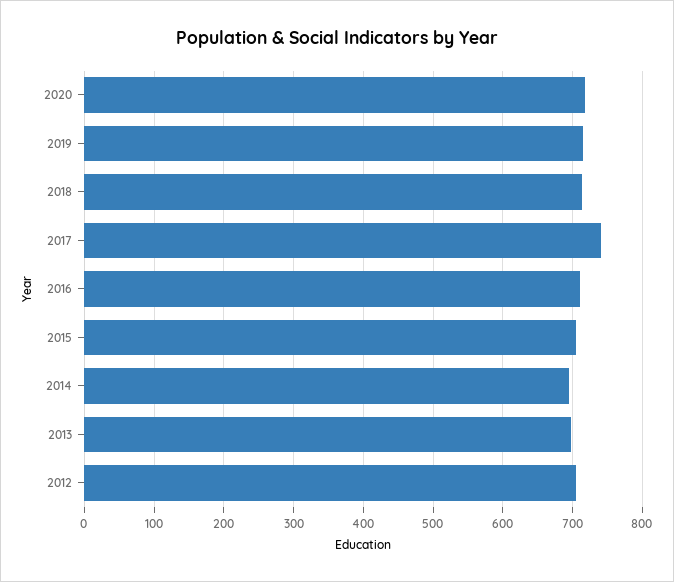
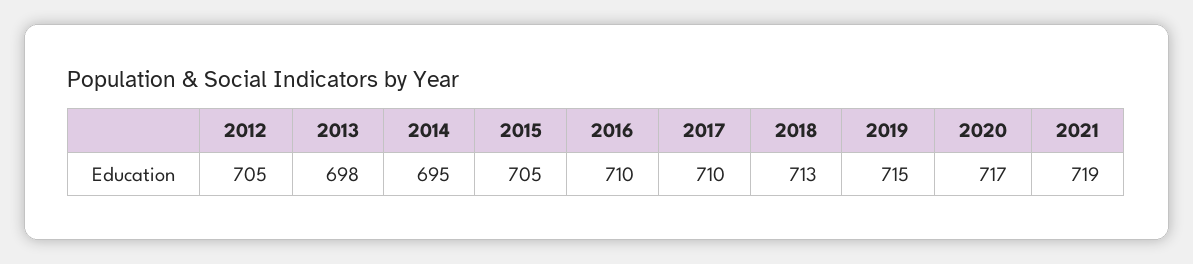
2017: 740 -> 710
2021: none -> 719

